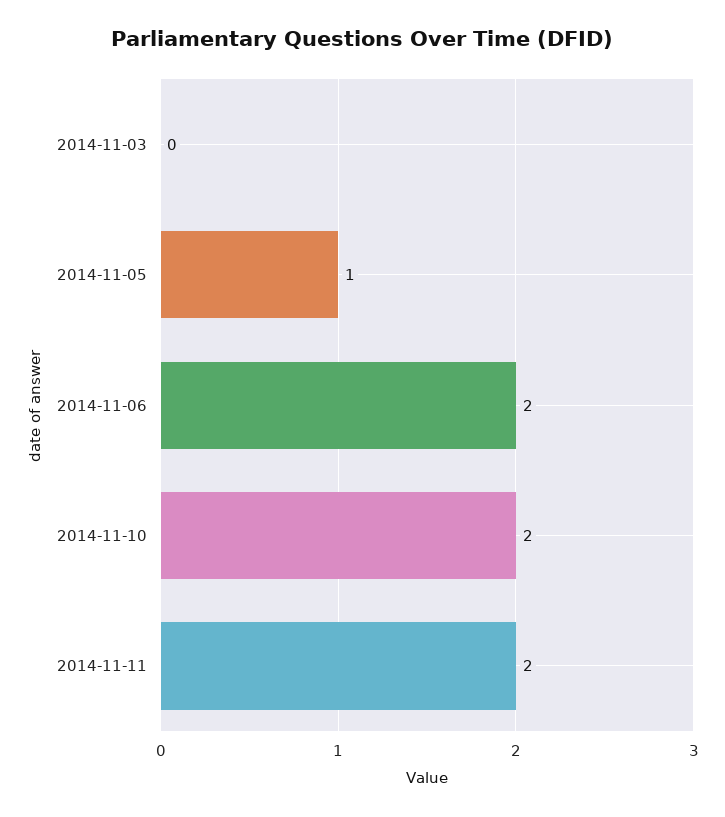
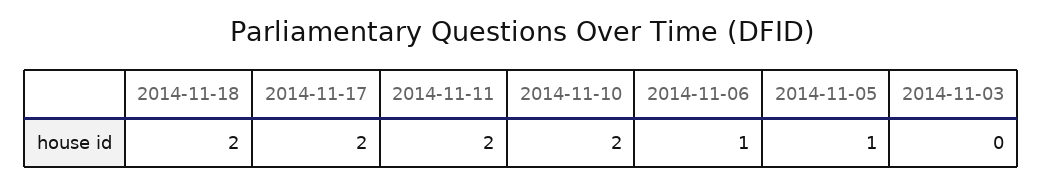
2014-11-06: 2 -> 1
2014-11-18: none -> 2
2014-11-17: none -> 2

